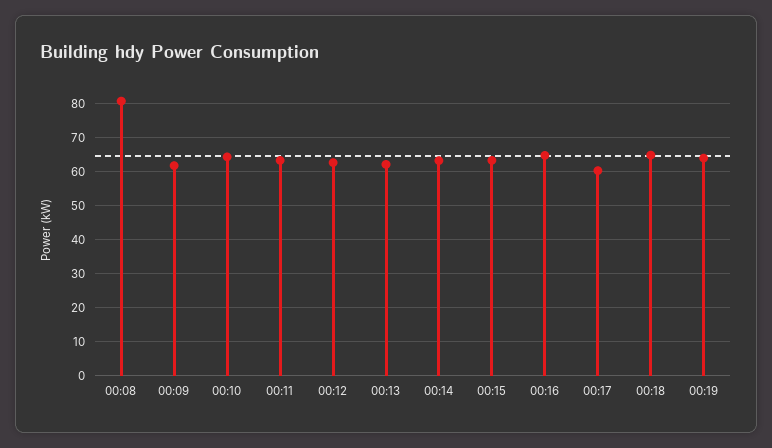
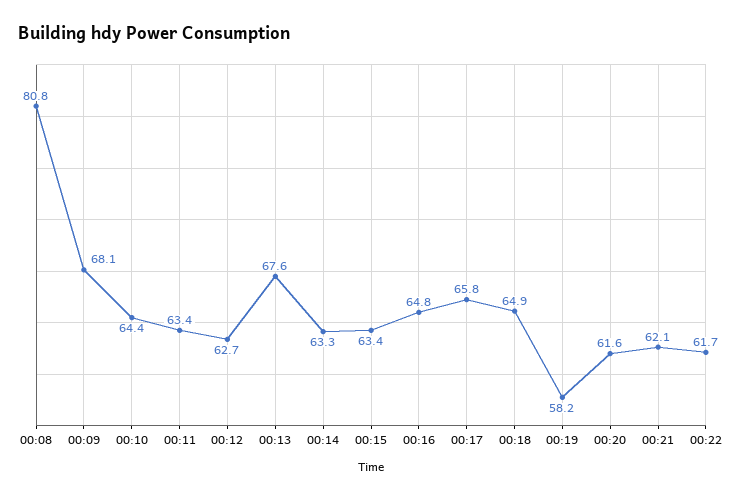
00:09: 62 -> 68.1
00:13: 62 -> 67.6
00:17: 60 -> 65.8
00:19: 64 -> 58.2
00:20: none -> 61.6
00:21: none -> 62.1
00:22: none -> 61.7

